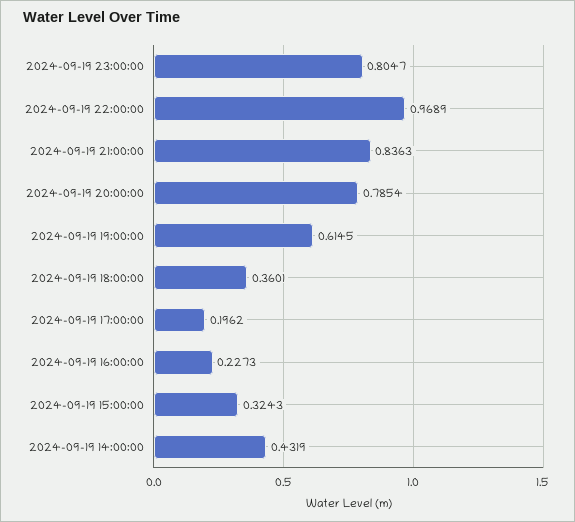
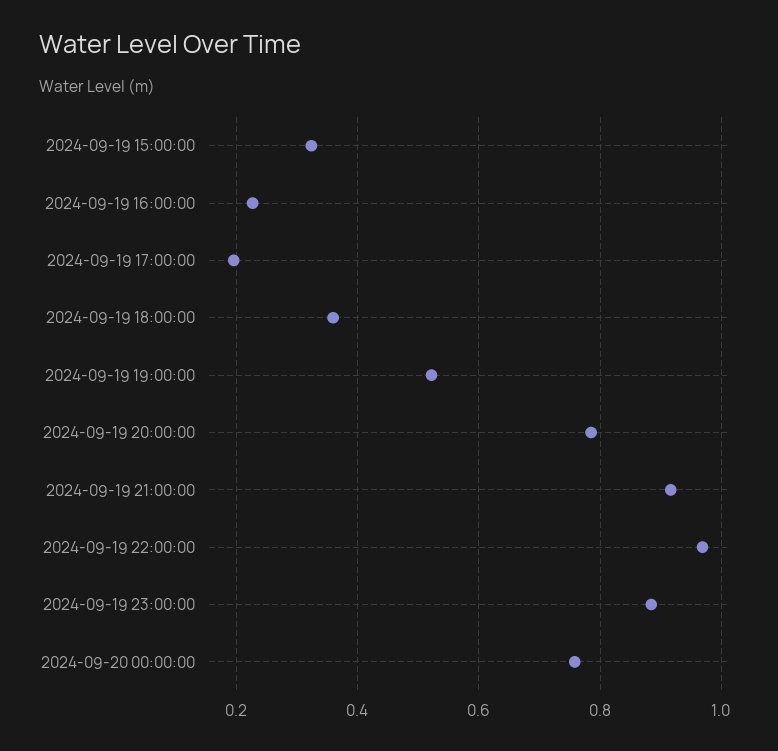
2024-09-19 23:00:00: 0.8047 -> 0.88
2024-09-19 21:00:00: 0.8363 -> 0.92
2024-09-19 19:00:00: 0.6145 -> 0.52
2024-09-19 14:00:00: 0.4319 -> none
2024-09-20 00:00:00: none -> 0.76

